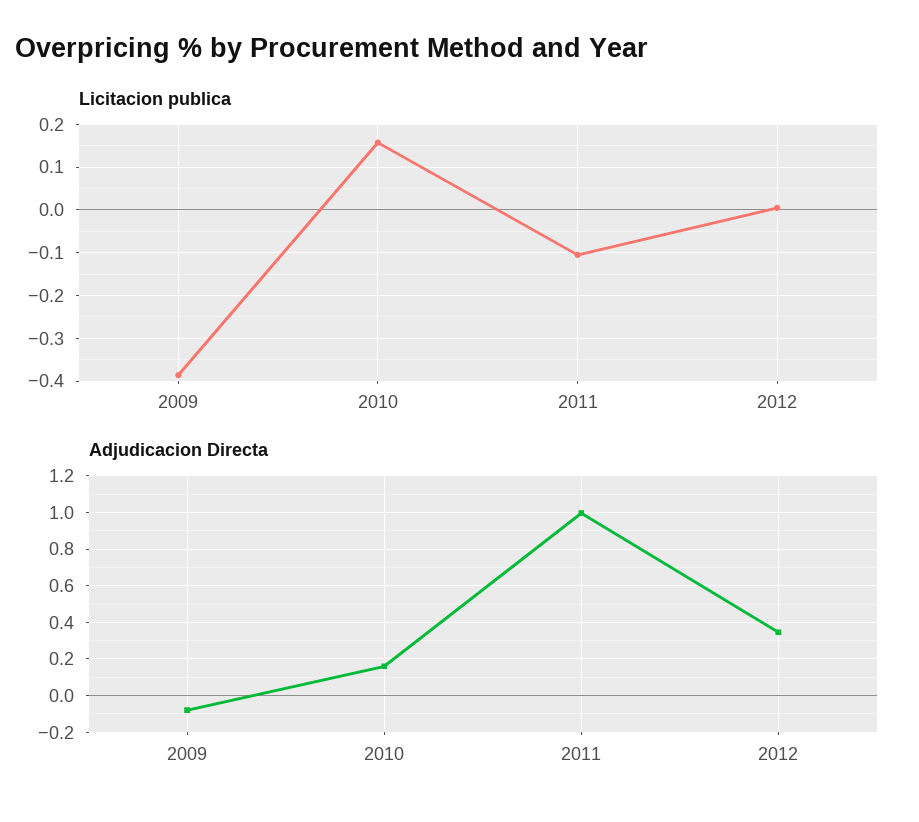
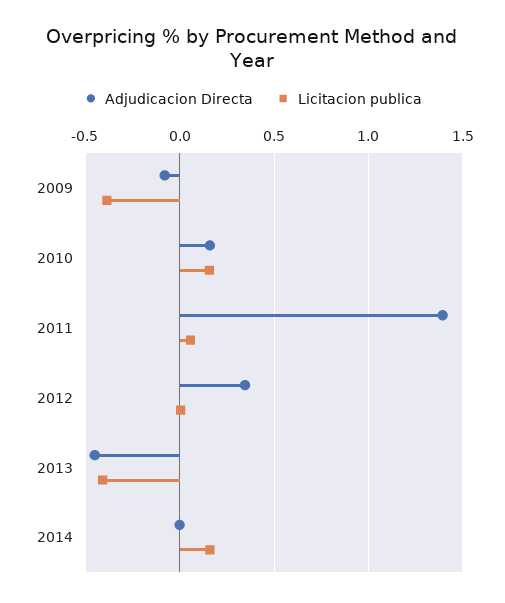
Licitacion publica, 2011: -0.1 -> 0.05
Adjudicacion Directa, 2011: 1 -> 1.4
Adjudicacion Directa, 2013: none -> -0.45
Licitacion publica, 2013: none -> -0.4
Adjudicacion Directa, 2014: none -> 0
Licitacion publica, 2014: none -> 0.15

